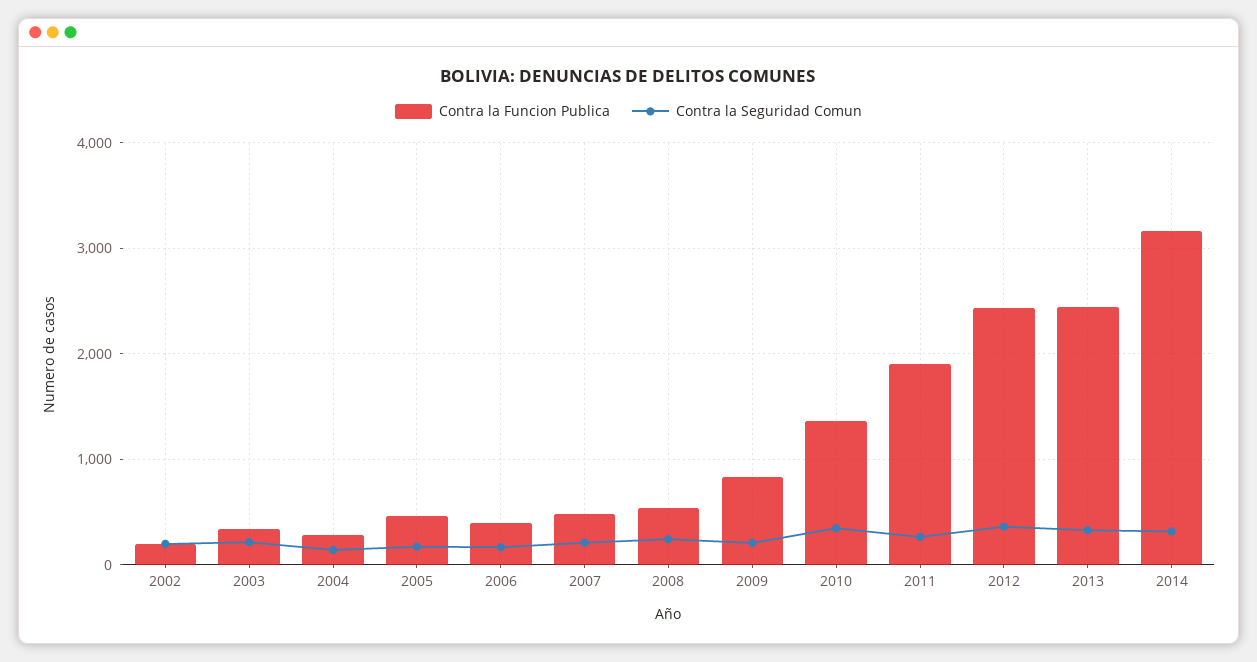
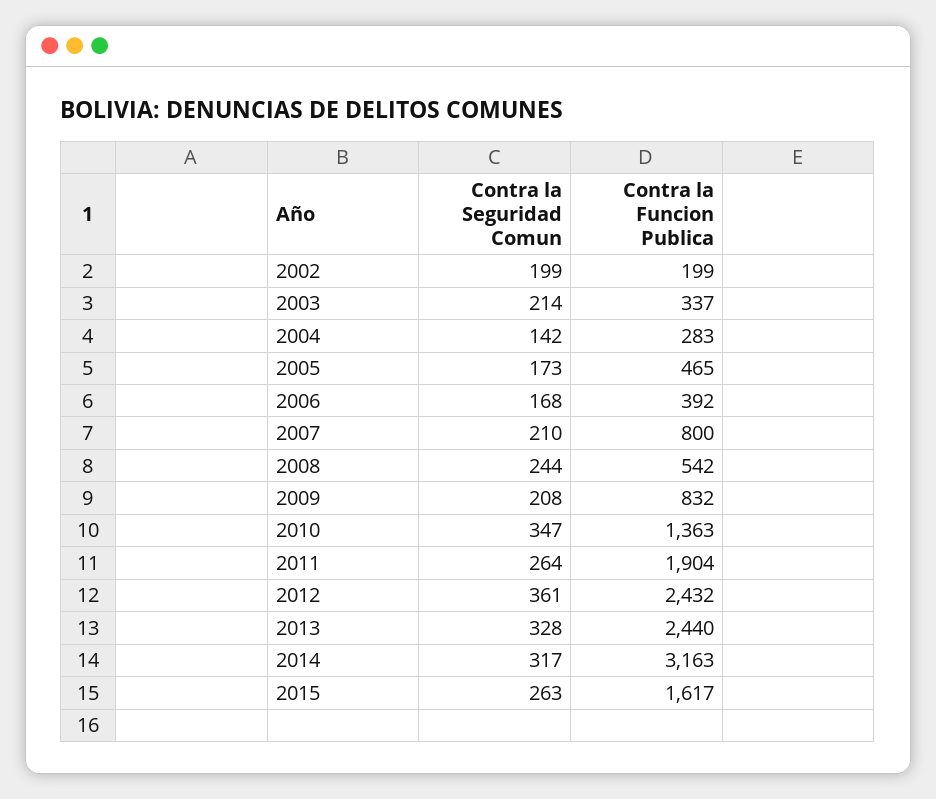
Contra la Funcion Publica, 2007: 500 -> 800
Contra la Seguridad Comun, 2015: none -> 263
Contra la Funcion Publica, 2015: none -> 1617

